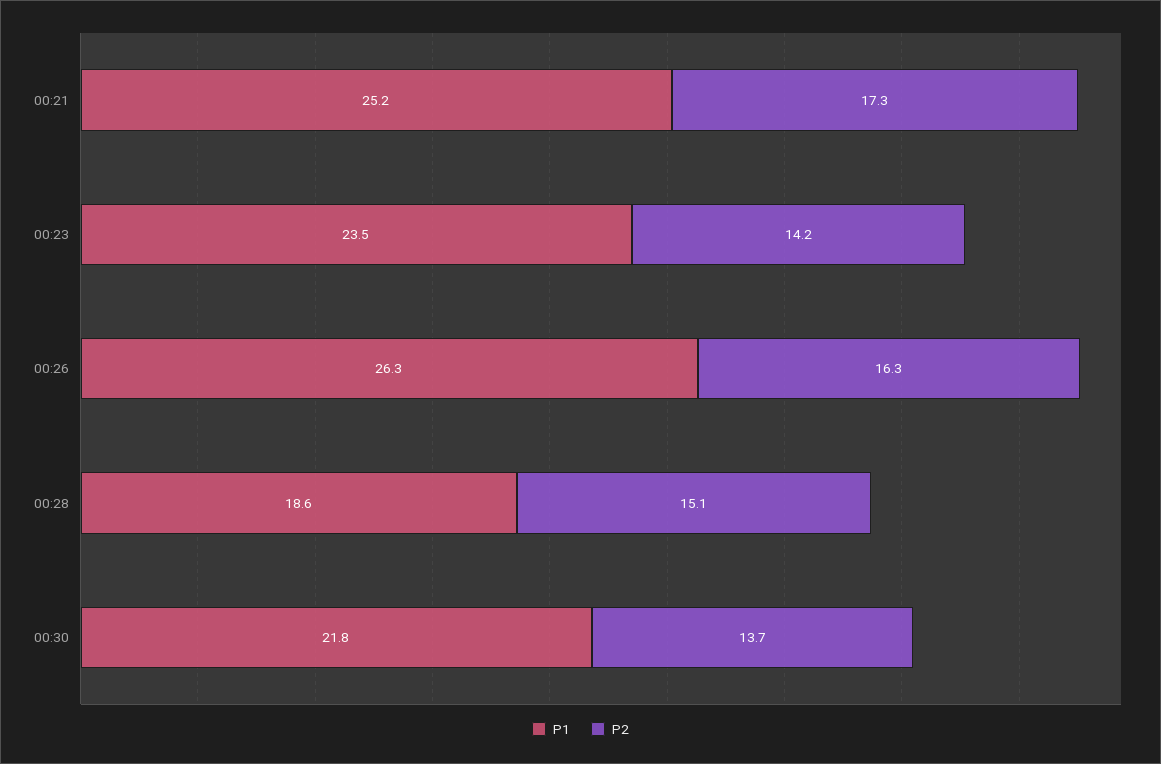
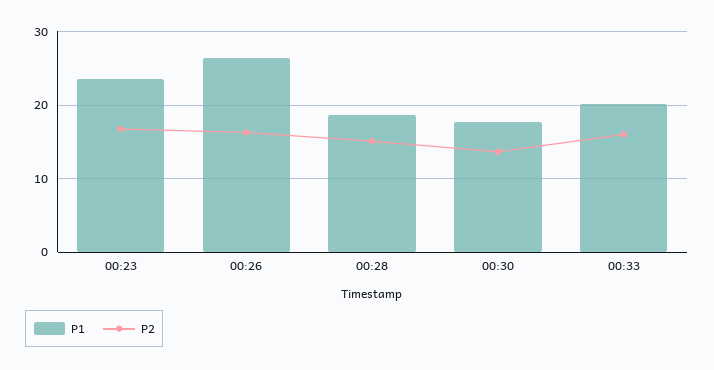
P1, 00:21: 25.2 -> none
P2, 00:21: 17.3 -> none
P2, 00:23: 14.2 -> 17
P1, 00:30: 21.8 -> 18
P1, 00:33: none -> 20
P2, 00:33: none -> 16

